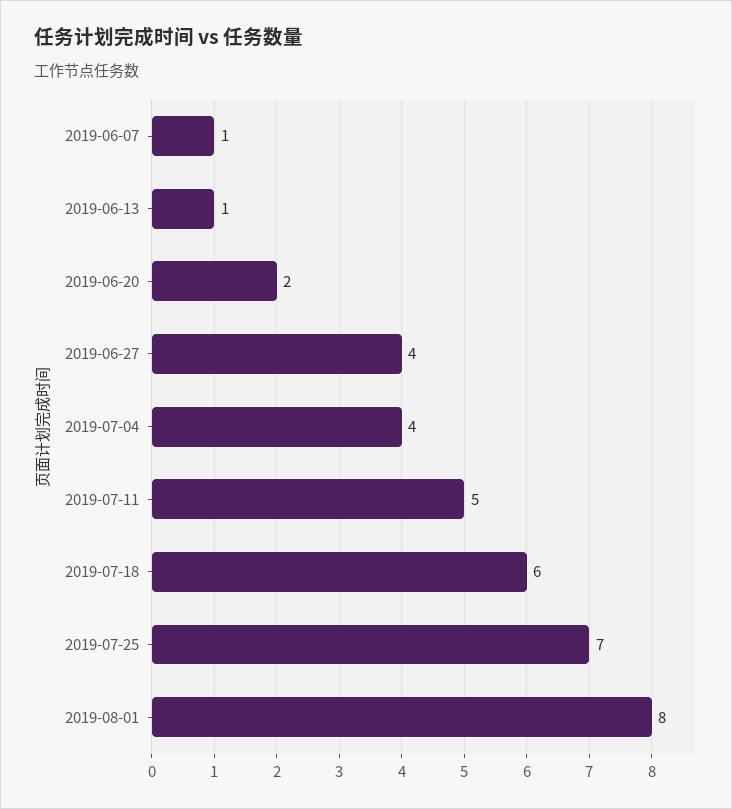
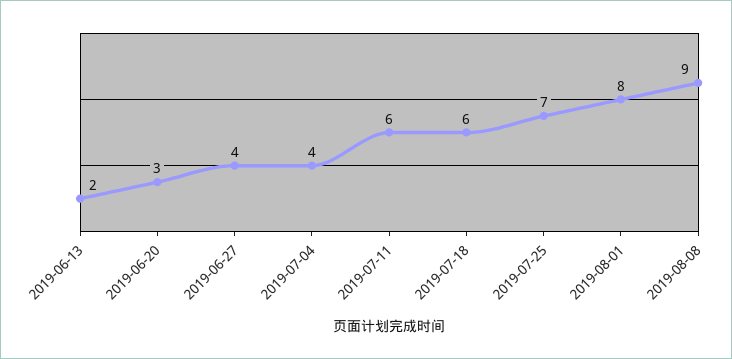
2019-06-07: 1 -> none
2019-06-13: 1 -> 2
2019-06-20: 2 -> 3
2019-07-11: 5 -> 6
2019-08-08: none -> 9

